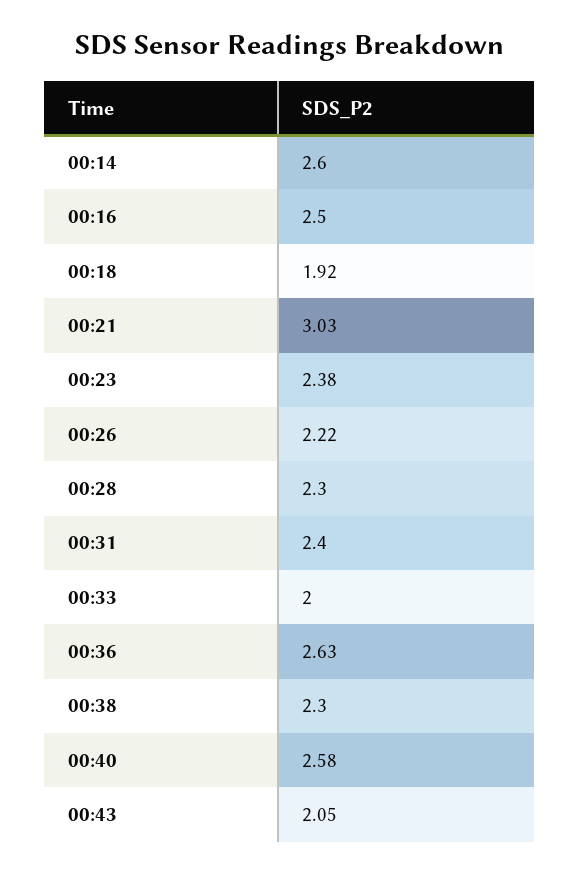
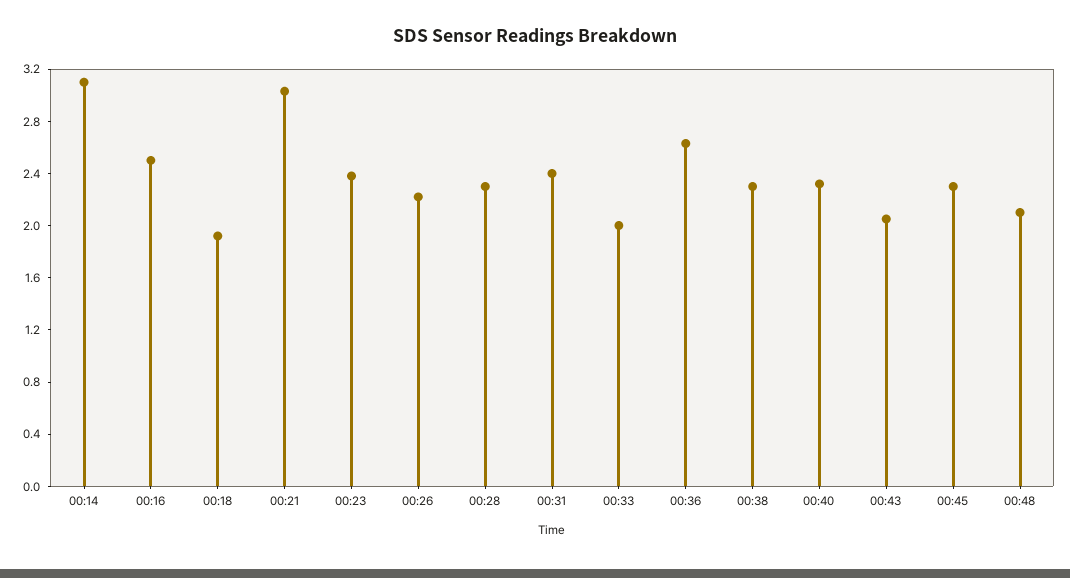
00:14: 2.6 -> 3.1
00:40: 2.58 -> 2.3
00:45: none -> 2.3
00:48: none -> 2.1

